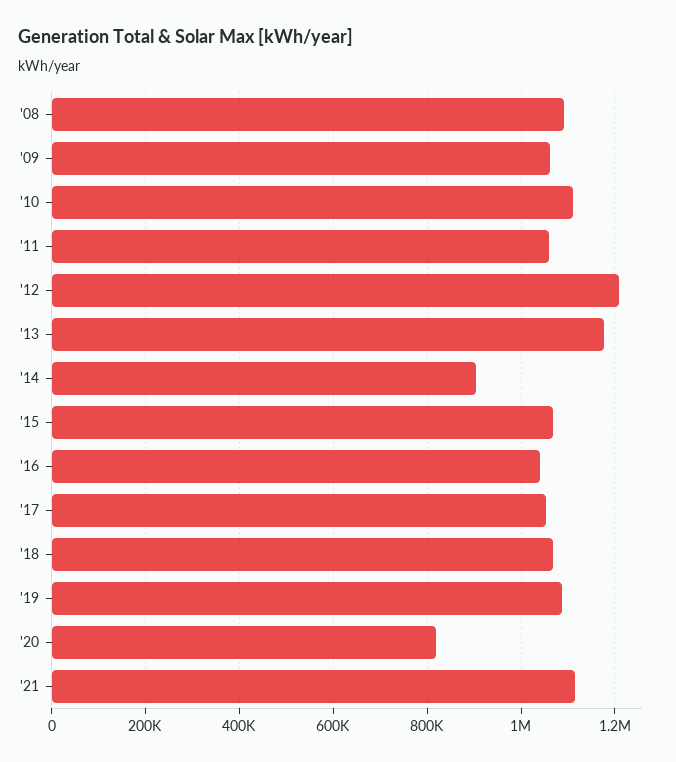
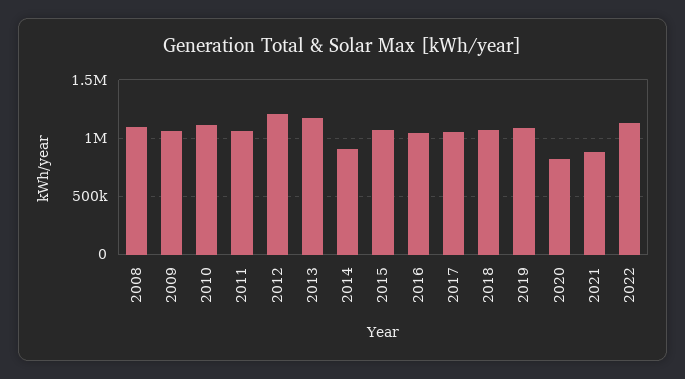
'21: 1120000 -> 900000
2022: none -> 1100000

